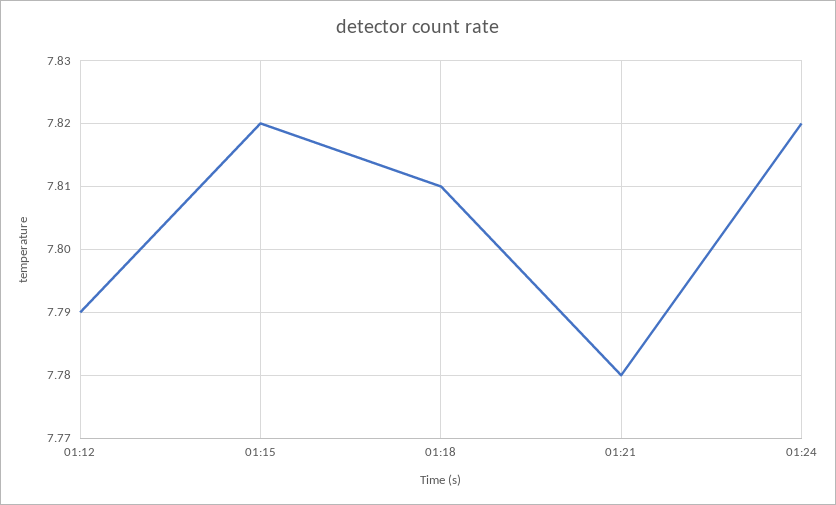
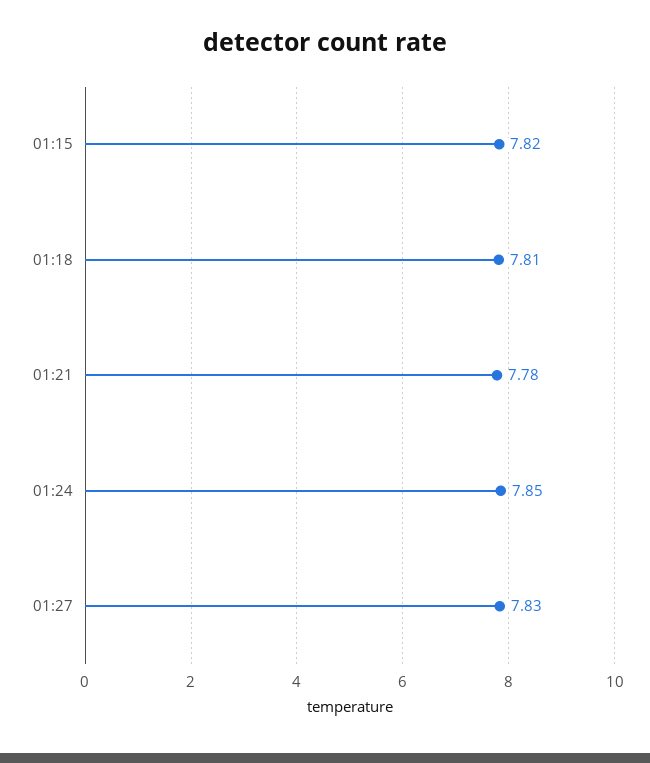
01:12: 7.79 -> none
01:24: 7.82 -> 7.85
01:27: none -> 7.83

